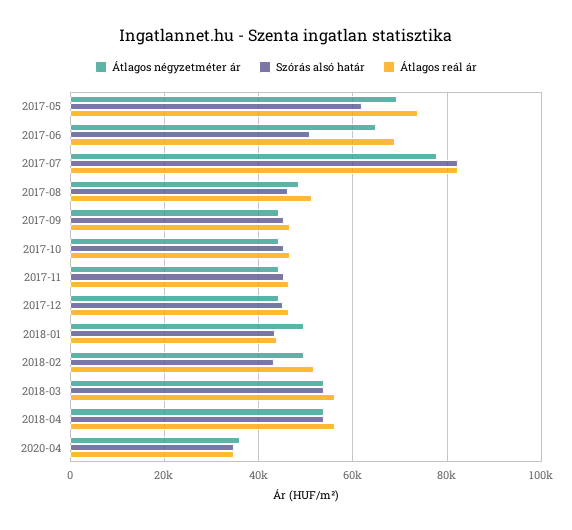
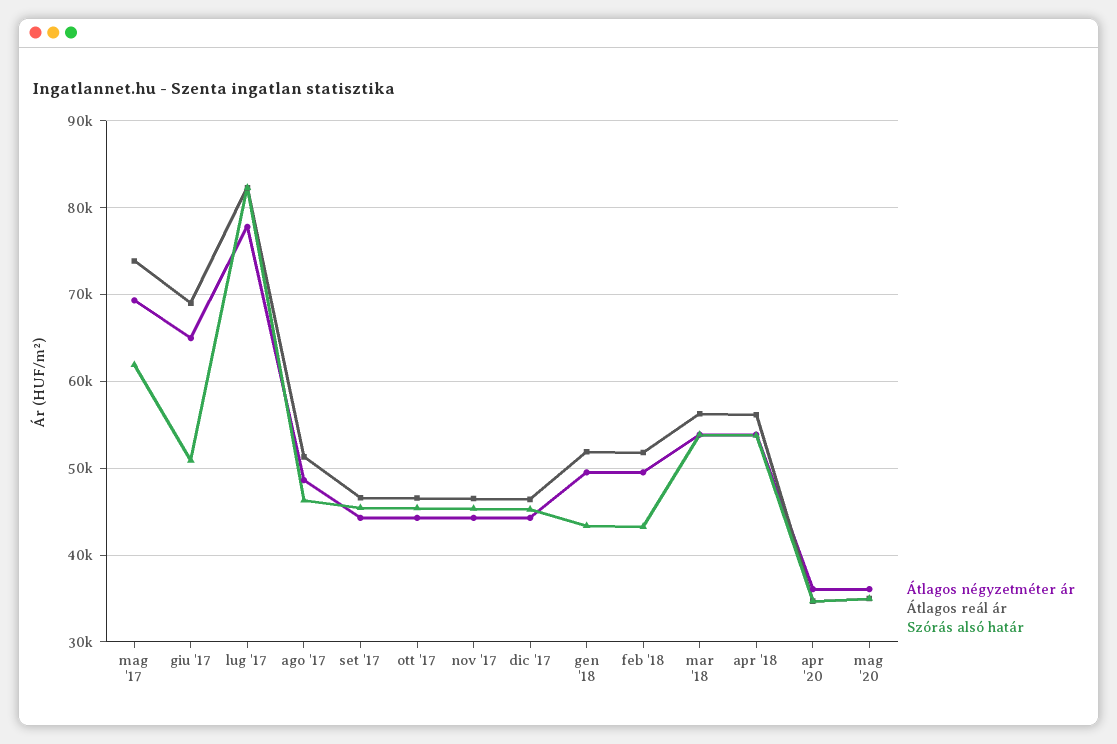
Átlagos reál ár, 2018-01: 44000 -> 52000
Átlagos négyzetméter ár, mag '20: none -> 36000
Átlagos reál ár, mag '20: none -> 35000
Szórás alsó határ, mag '20: none -> 35000

